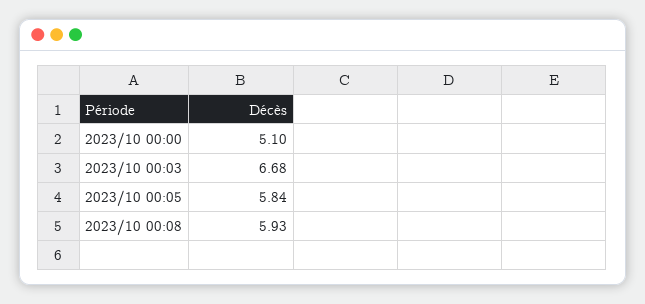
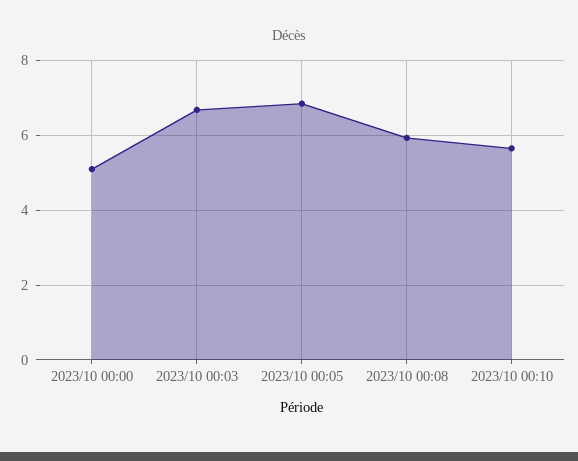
2023/10 00:05: 5.84 -> 6.8
2023/10 00:10: none -> 5.6

